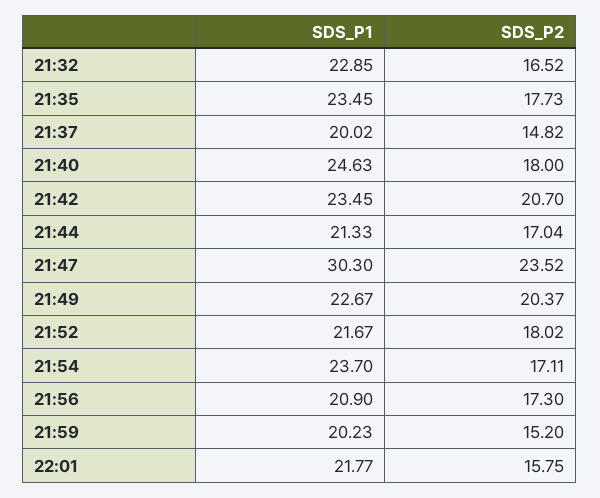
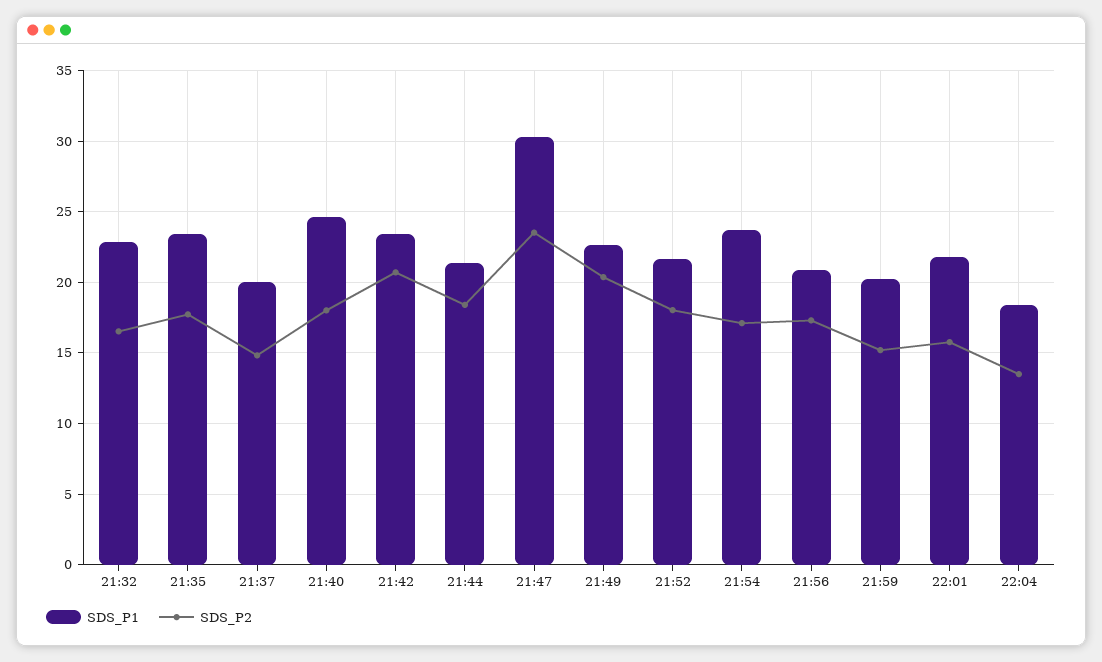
SDS_P2, 21:44: 17.04 -> 18.5
SDS_P1, 22:04: none -> 18.5
SDS_P2, 22:04: none -> 13.5

